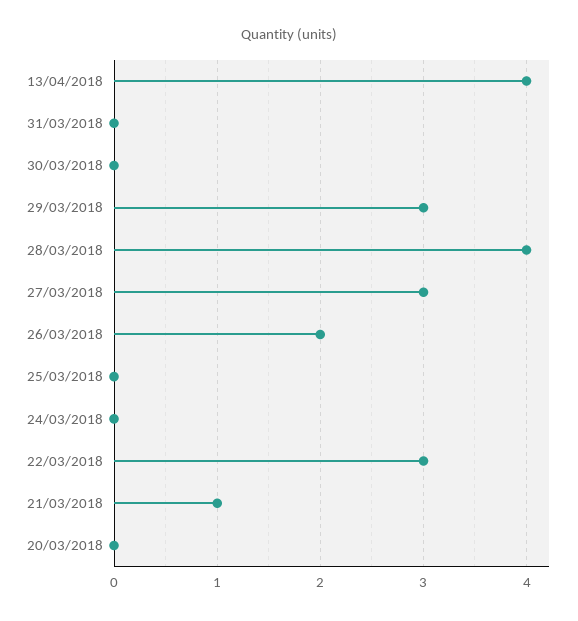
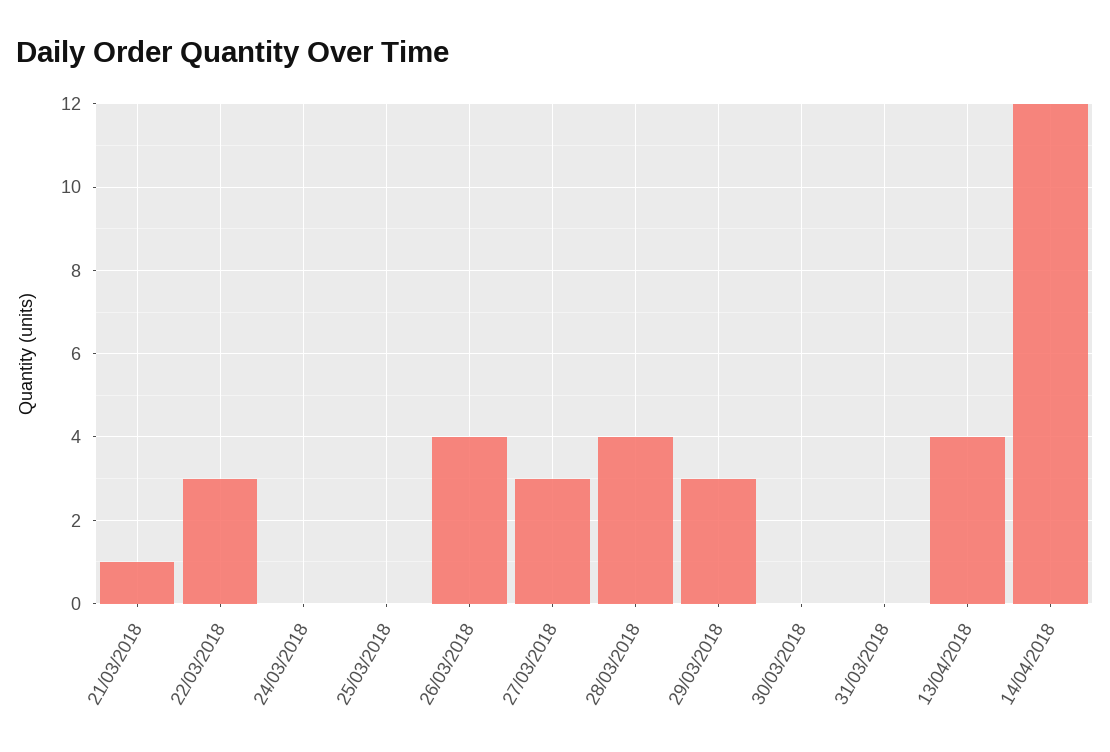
26/03/2018: 2 -> 4
20/03/2018: 0 -> none
14/04/2018: none -> 12

